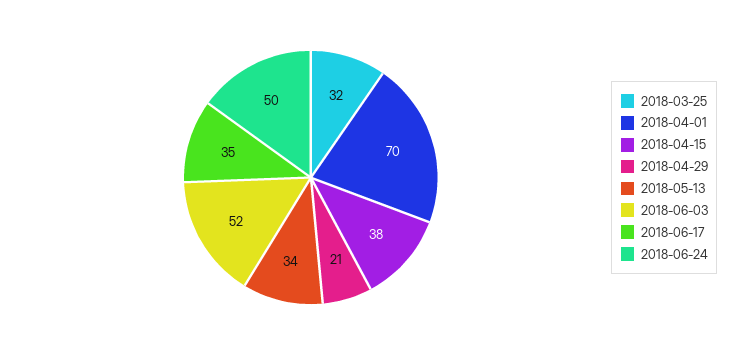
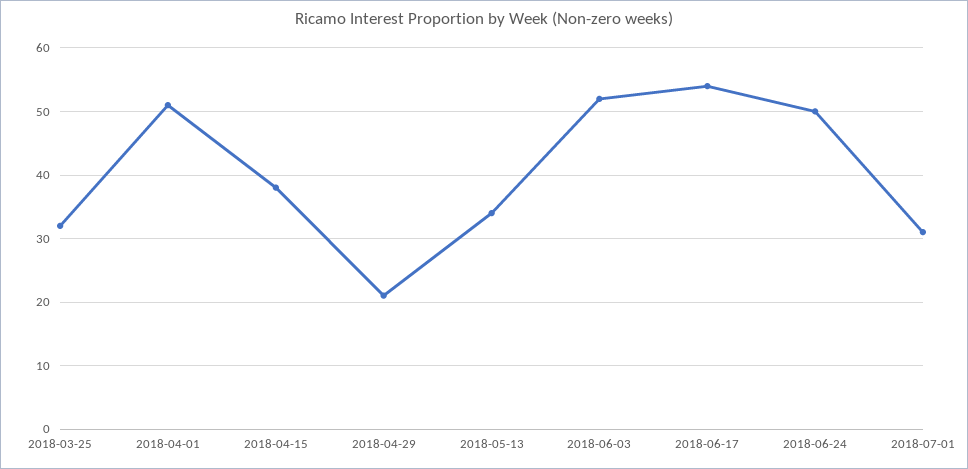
2018-04-01: 70 -> 51
2018-06-17: 35 -> 54
2018-07-01: none -> 31

